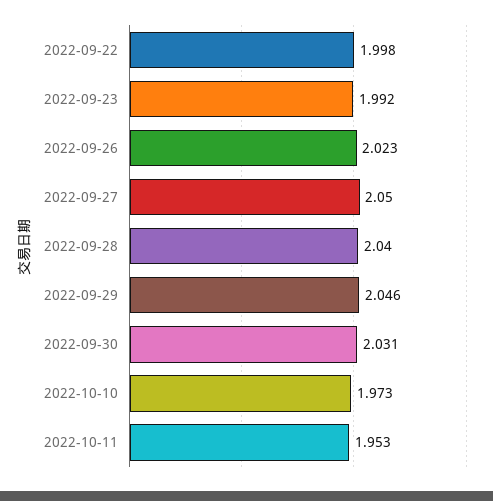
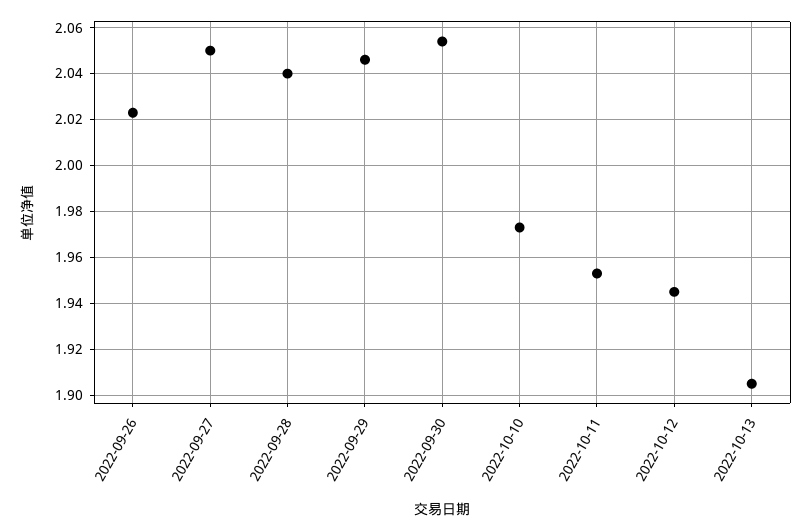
2022-09-22: 1.998 -> none
2022-09-23: 1.992 -> none
2022-09-30: 2.031 -> 2.055
2022-10-12: none -> 1.945
2022-10-13: none -> 1.905

